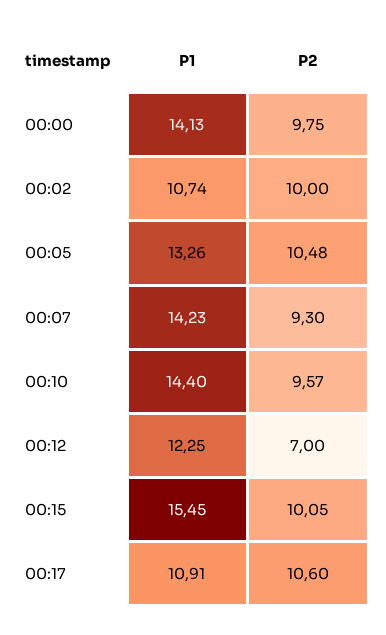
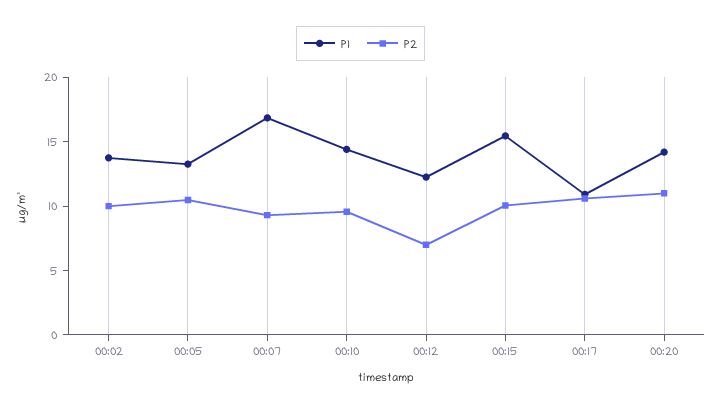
P1, 00:00: 14.13 -> none
P2, 00:00: 9.75 -> none
P1, 00:02: 10.74 -> 14
P1, 00:07: 14.23 -> 17
P1, 00:20: none -> 14
P2, 00:20: none -> 11

